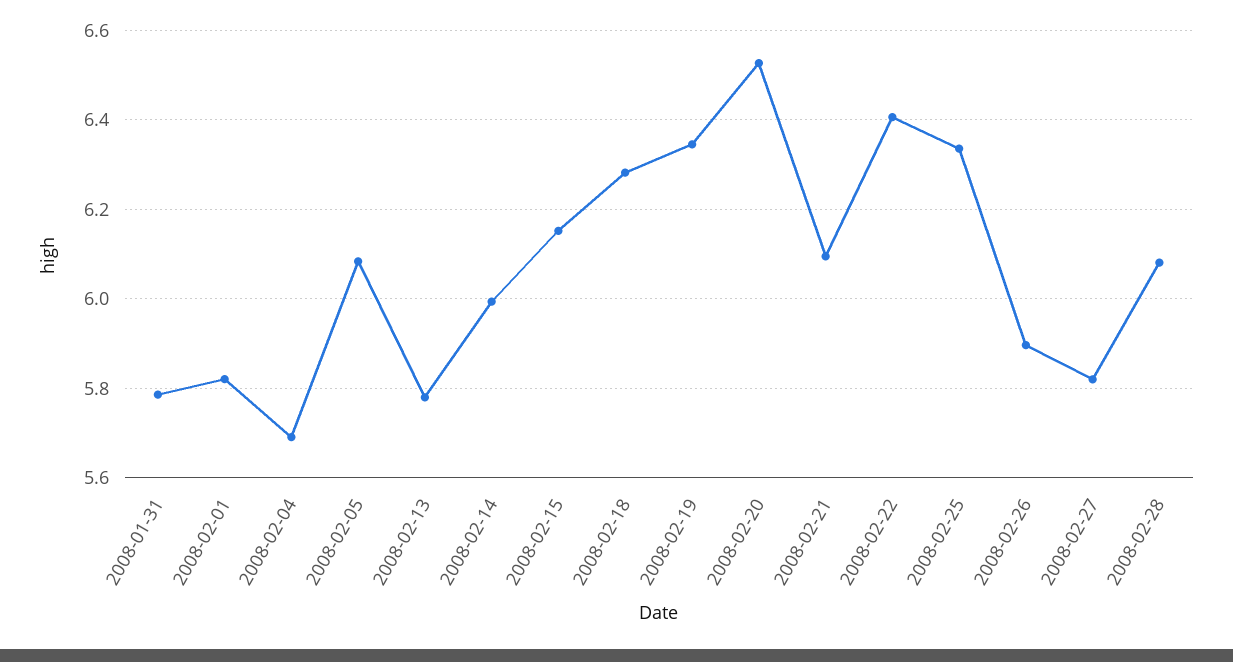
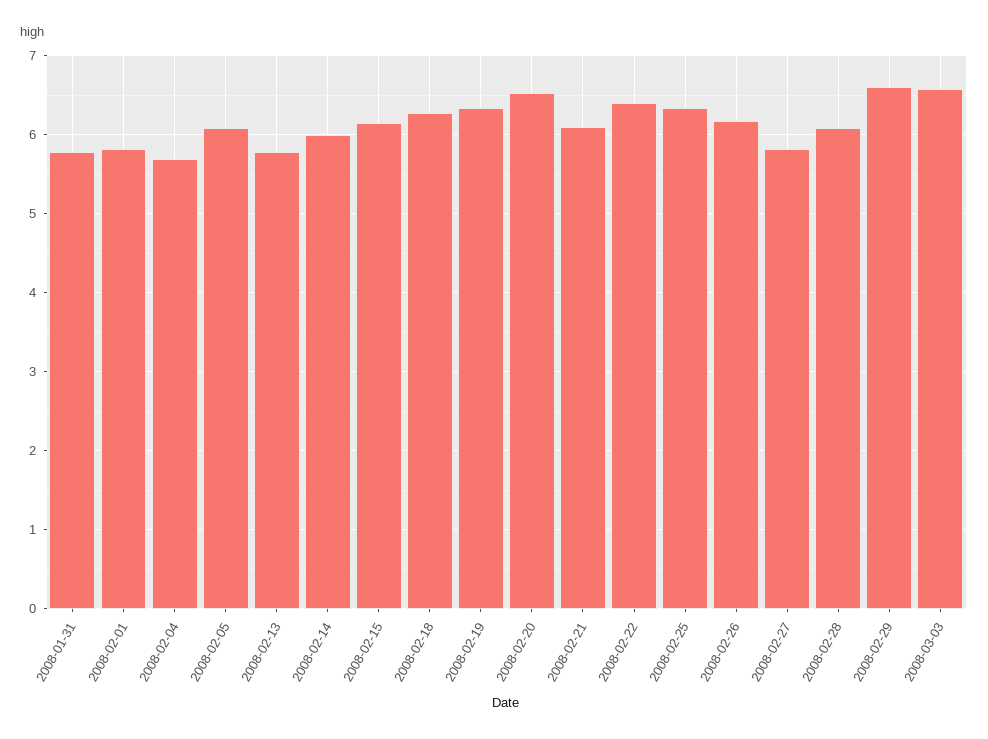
2008-02-26: 5.9 -> 6.2
2008-02-29: none -> 6.6
2008-03-03: none -> 6.6

